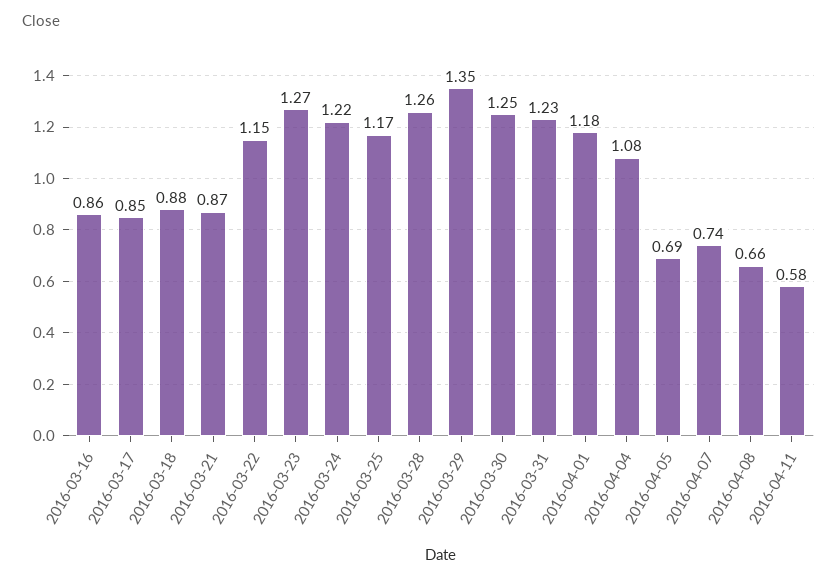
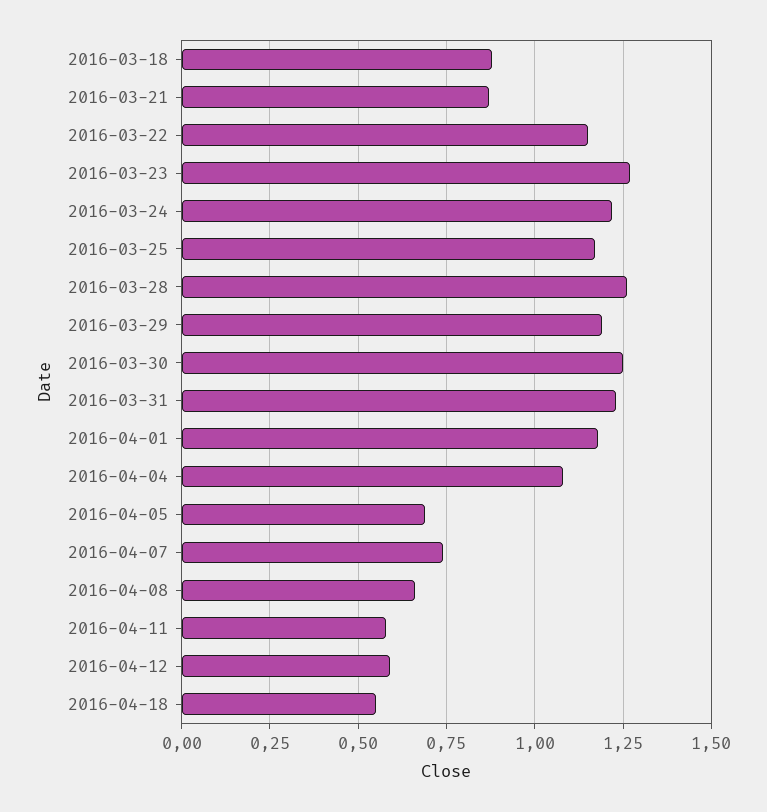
2016-03-16: 0.86 -> none
2016-03-17: 0.85 -> none
2016-03-29: 1.35 -> 1.2
2016-04-12: none -> 0.6
2016-04-18: none -> 0.55

